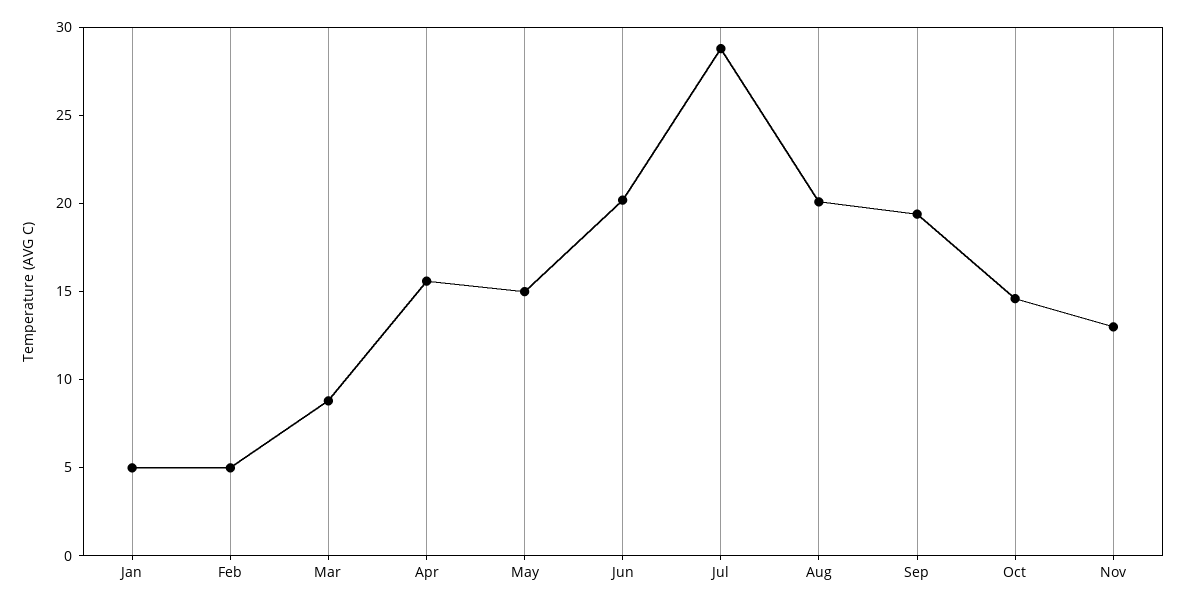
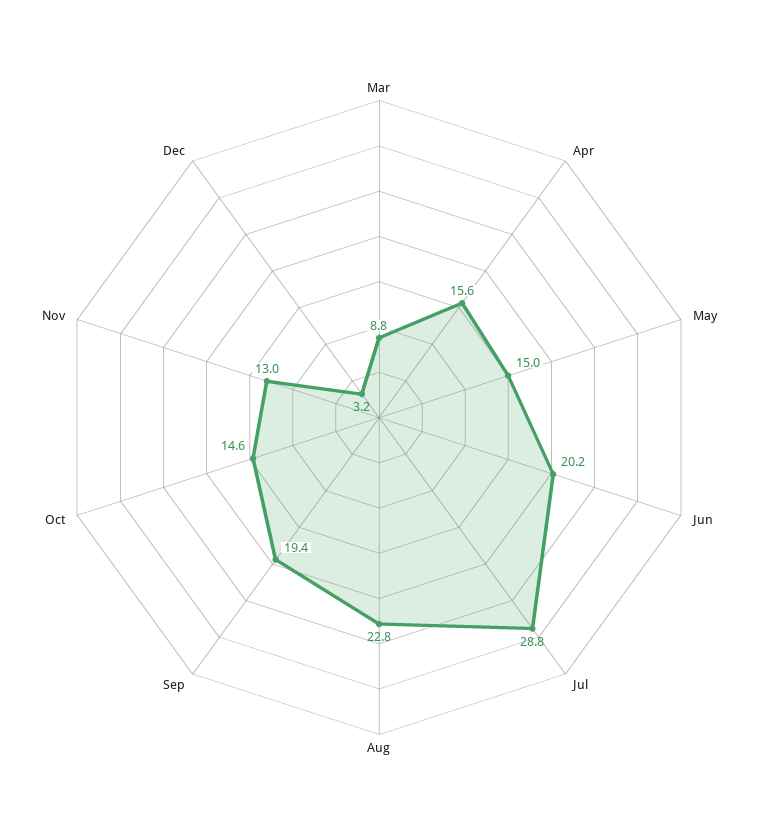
Jan: 5 -> none
Feb: 5 -> none
Aug: 20 -> 22.8
Dec: none -> 3.2

